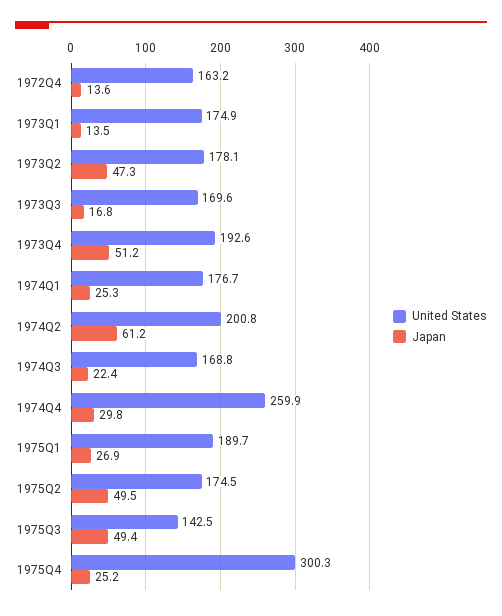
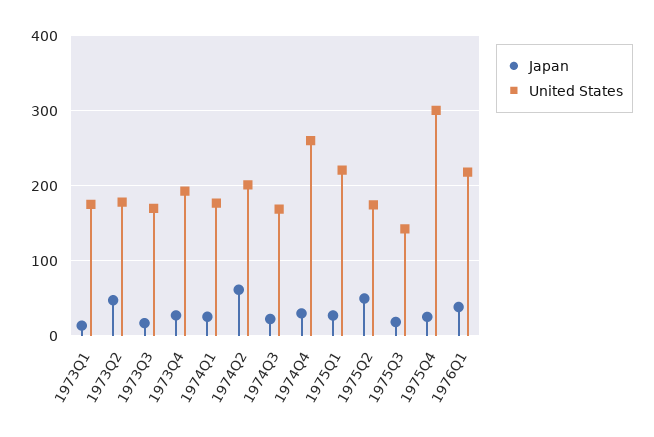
United States, 1972Q4: 163.2 -> none
Japan, 1972Q4: 13.6 -> none
Japan, 1973Q4: 51.2 -> 30
United States, 1975Q1: 189.7 -> 220
Japan, 1975Q3: 49.4 -> 20
Japan, 1976Q1: none -> 40
United States, 1976Q1: none -> 220

